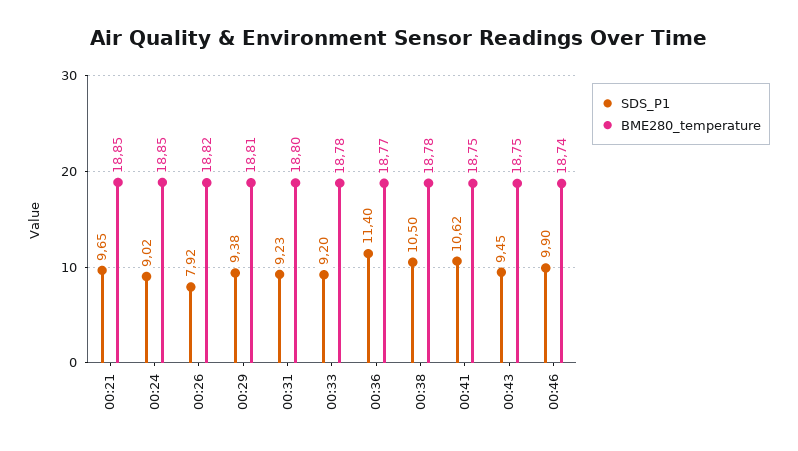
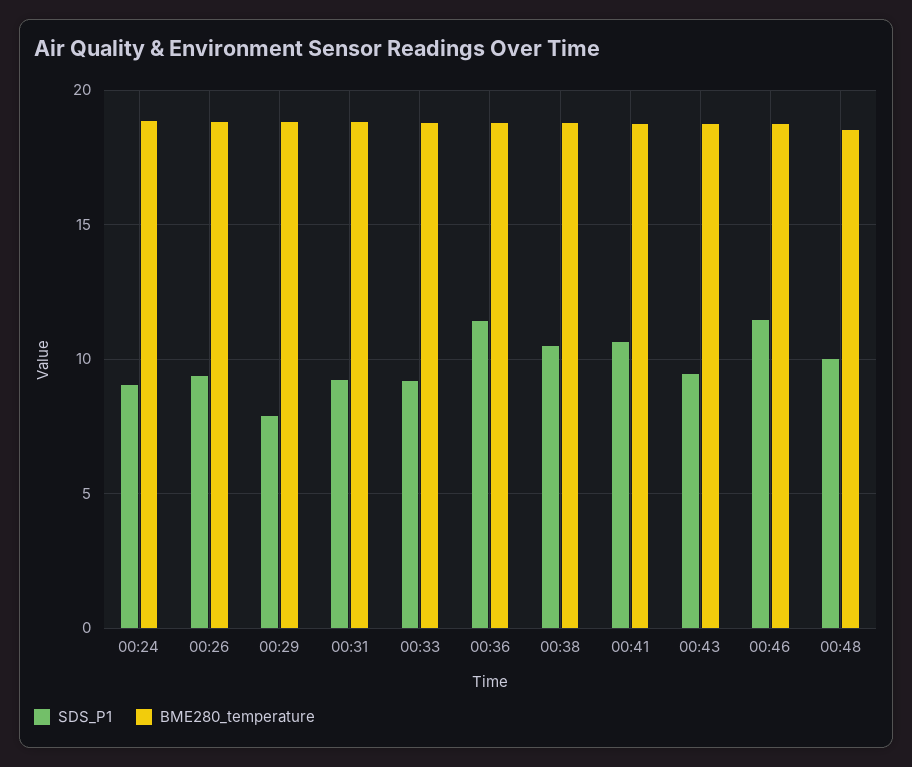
SDS_P1, 00:21: 9.65 -> none
BME280_temperature, 00:21: 18.85 -> none
SDS_P1, 00:26: 7.92 -> 9.5
SDS_P1, 00:29: 9.38 -> 8
SDS_P1, 00:46: 9.9 -> 11.5
SDS_P1, 00:48: none -> 10
BME280_temperature, 00:48: none -> 18.5

